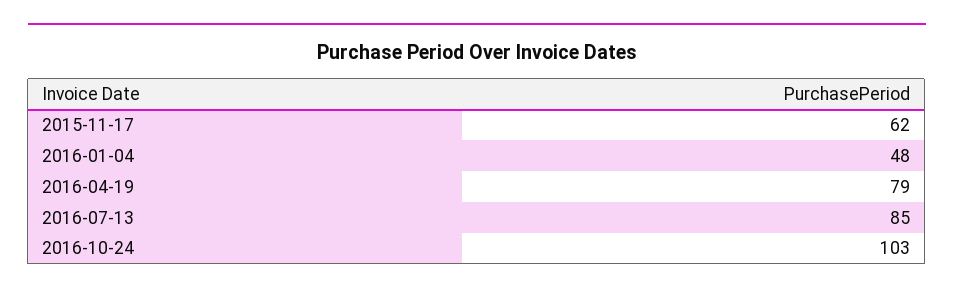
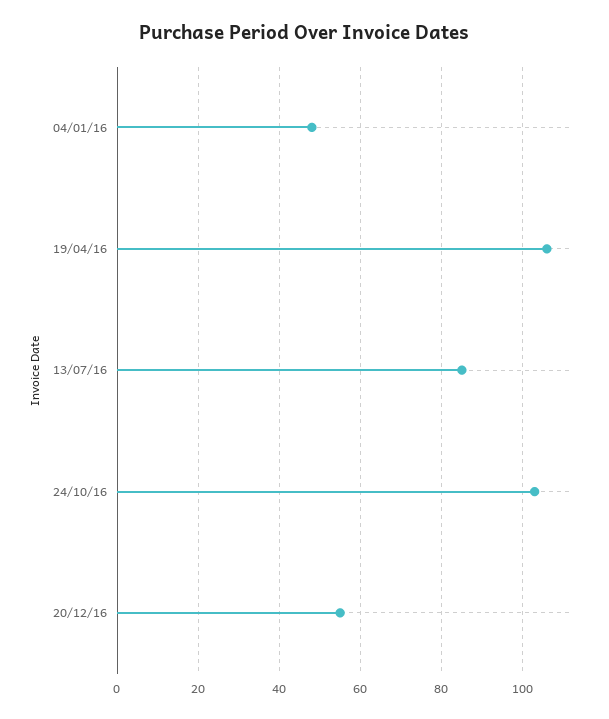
2015-11-17: 62 -> none
2016-04-19: 79 -> 105
20/12/16: none -> 55

